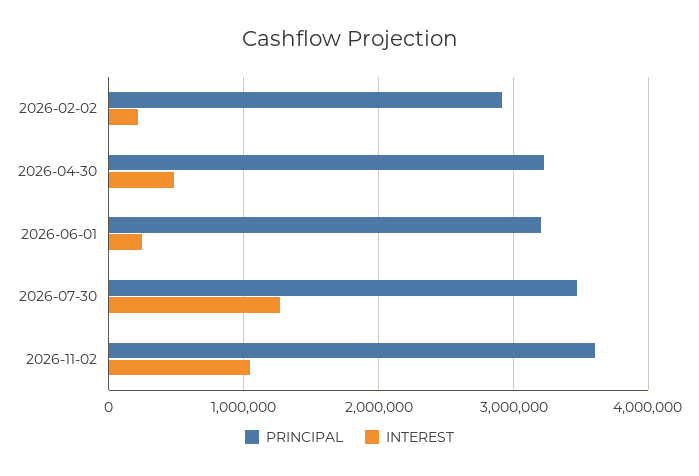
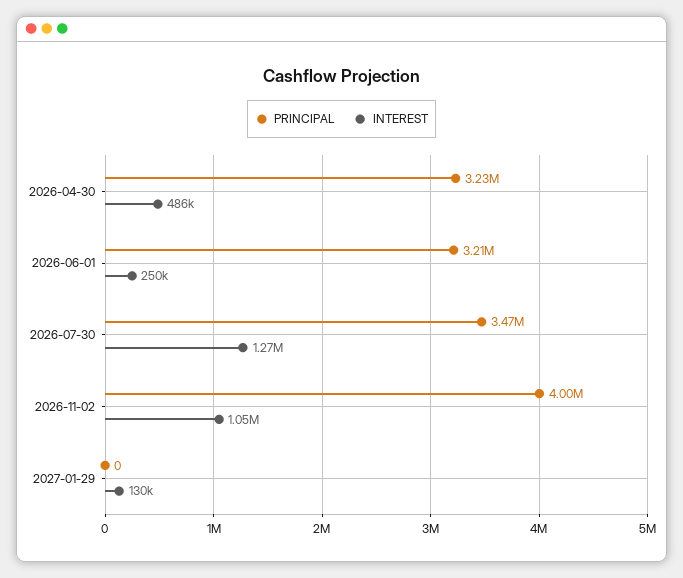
PRINCIPAL, 2026-02-02: 2900000 -> none
INTEREST, 2026-02-02: 200000 -> none
PRINCIPAL, 2026-11-02: 3600000 -> 4000000
PRINCIPAL, 2027-01-29: none -> 0
INTEREST, 2027-01-29: none -> 130000

